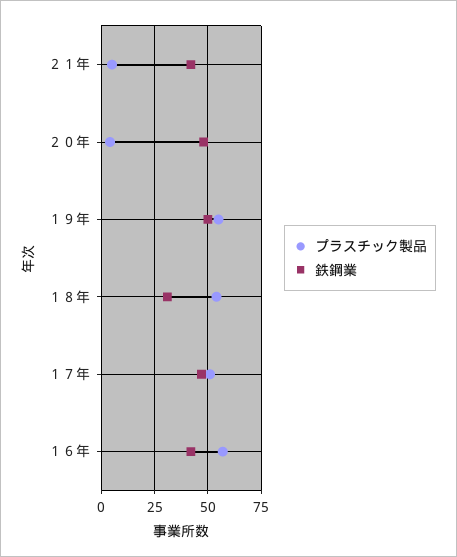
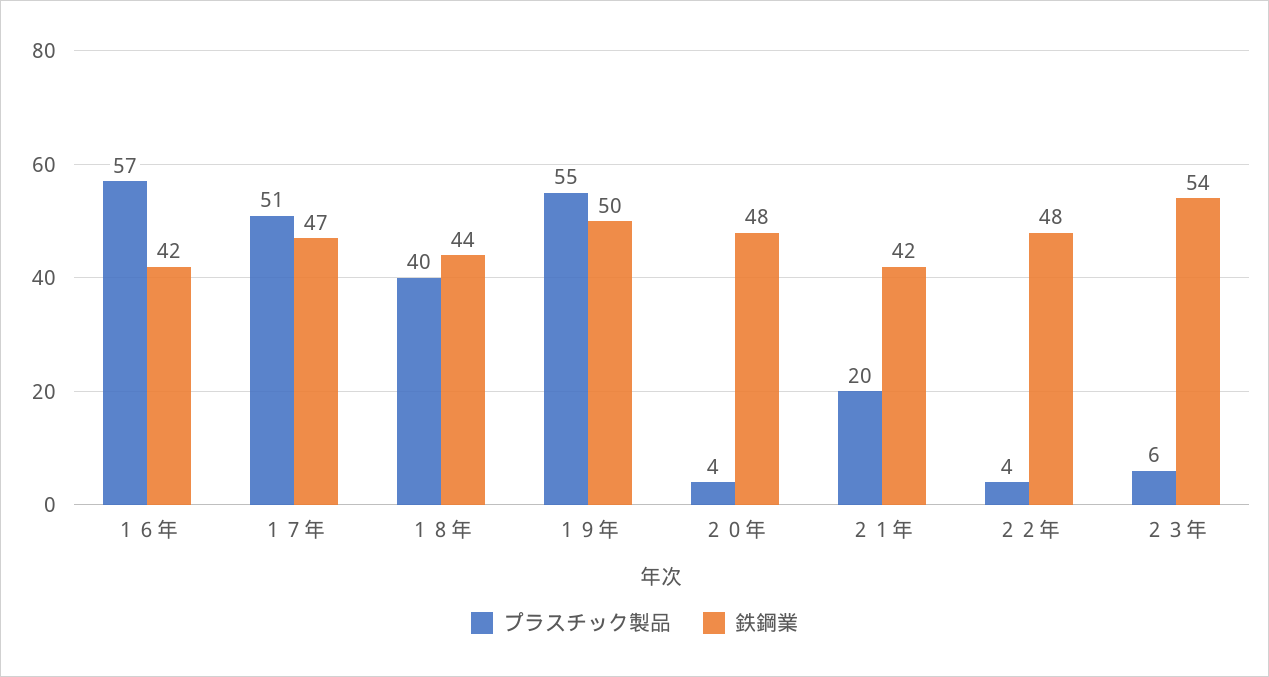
プラスチック製品, ２１年: 5 -> 20
プラスチック製品, １８年: 55 -> 40
鉄鋼業, １８年: 30 -> 44
プラスチック製品, ２２年: none -> 4
鉄鋼業, ２２年: none -> 48
プラスチック製品, ２３年: none -> 6
鉄鋼業, ２３年: none -> 54

